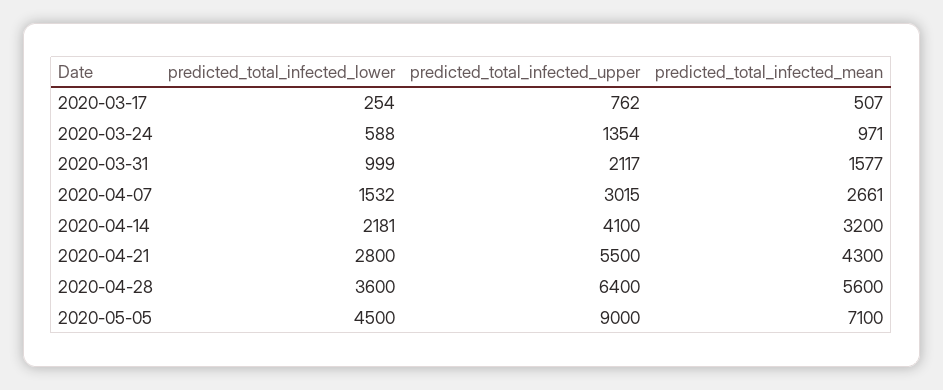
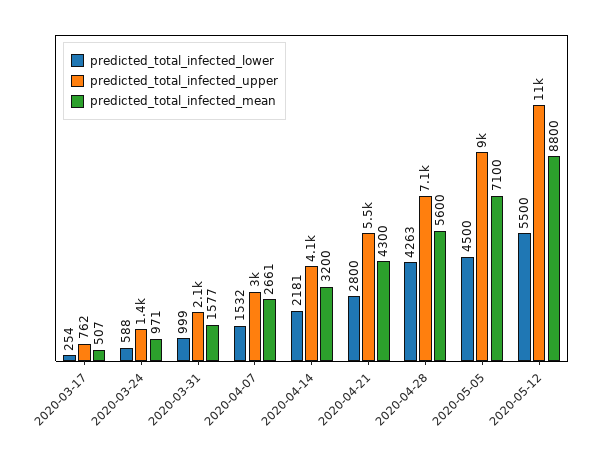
predicted_total_infected_lower, 2020-04-28: 3600 -> 4263
predicted_total_infected_upper, 2020-04-28: 6400 -> 7100
predicted_total_infected_lower, 2020-05-12: none -> 5500
predicted_total_infected_upper, 2020-05-12: none -> 11000
predicted_total_infected_mean, 2020-05-12: none -> 8800

